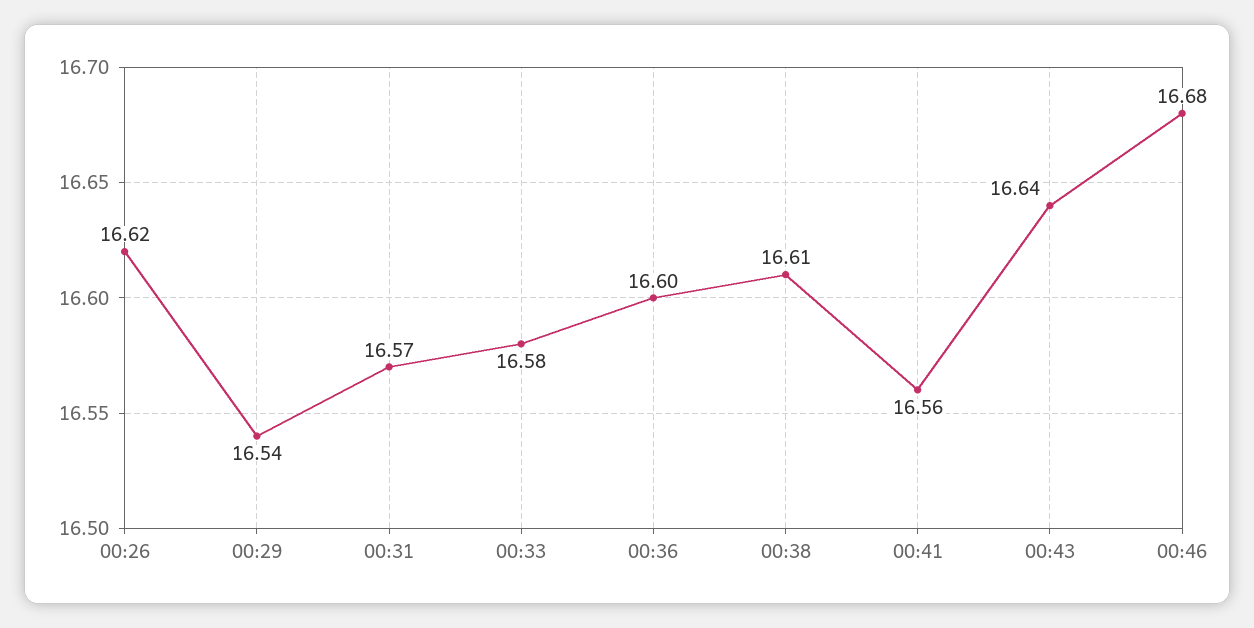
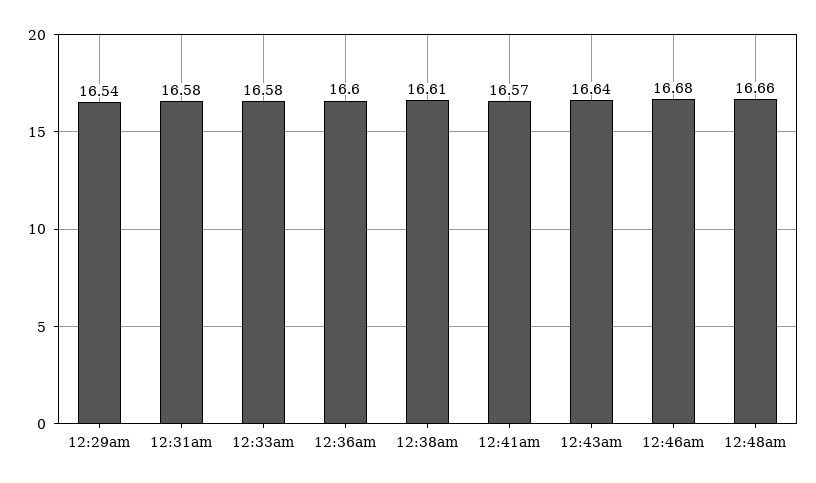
00:26: 16.62 -> none
00:31: 16.57 -> 16.58
00:41: 16.56 -> 16.57
12:48am: none -> 16.66

